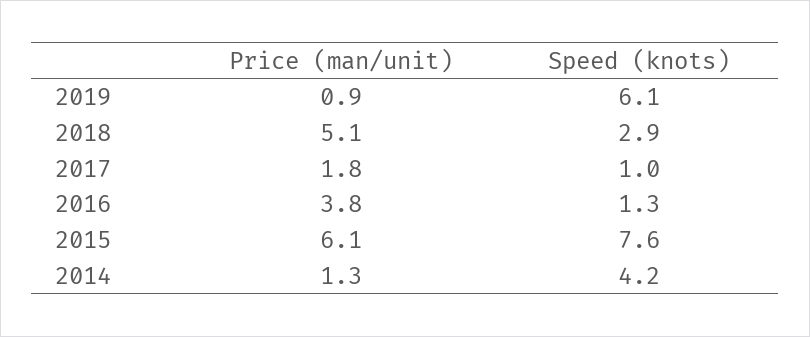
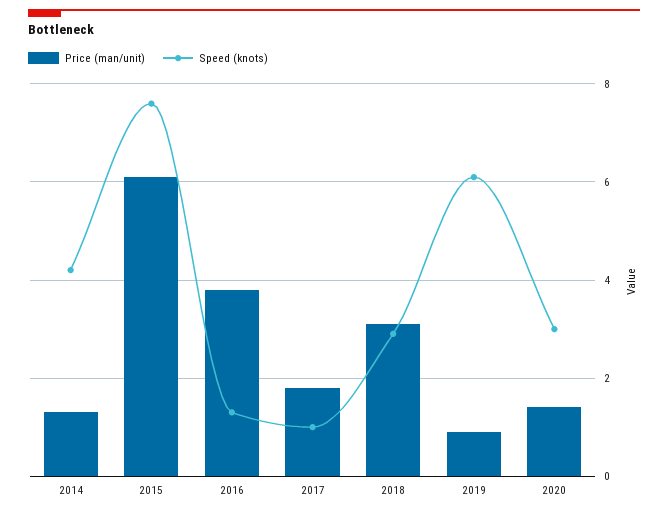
Price (man/unit), 2018: 5.1 -> 3
Price (man/unit), 2020: none -> 1.5
Speed (knots), 2020: none -> 3

